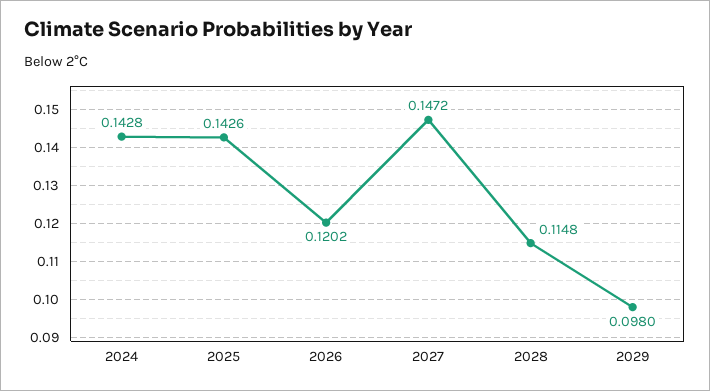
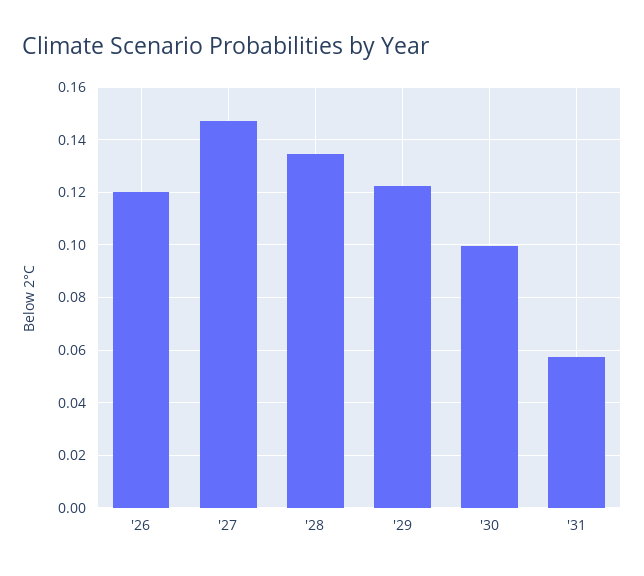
2024: 0.1428 -> none
2025: 0.1426 -> none
2028: 0.1148 -> 0.135
2029: 0.098 -> 0.1225
'30: none -> 0.1
'31: none -> 0.0575

